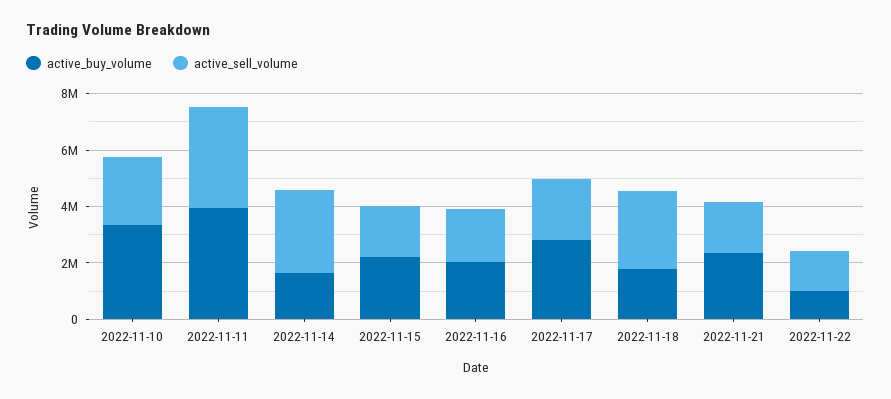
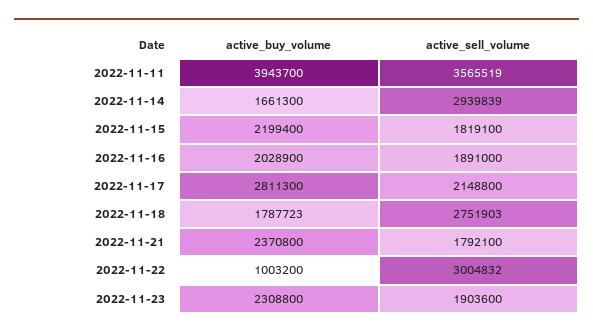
active_buy_volume, 2022-11-10: 3500000 -> none
active_sell_volume, 2022-11-10: 2500000 -> none
active_sell_volume, 2022-11-22: 1500000 -> 3004832
active_buy_volume, 2022-11-23: none -> 2308800
active_sell_volume, 2022-11-23: none -> 1903600

